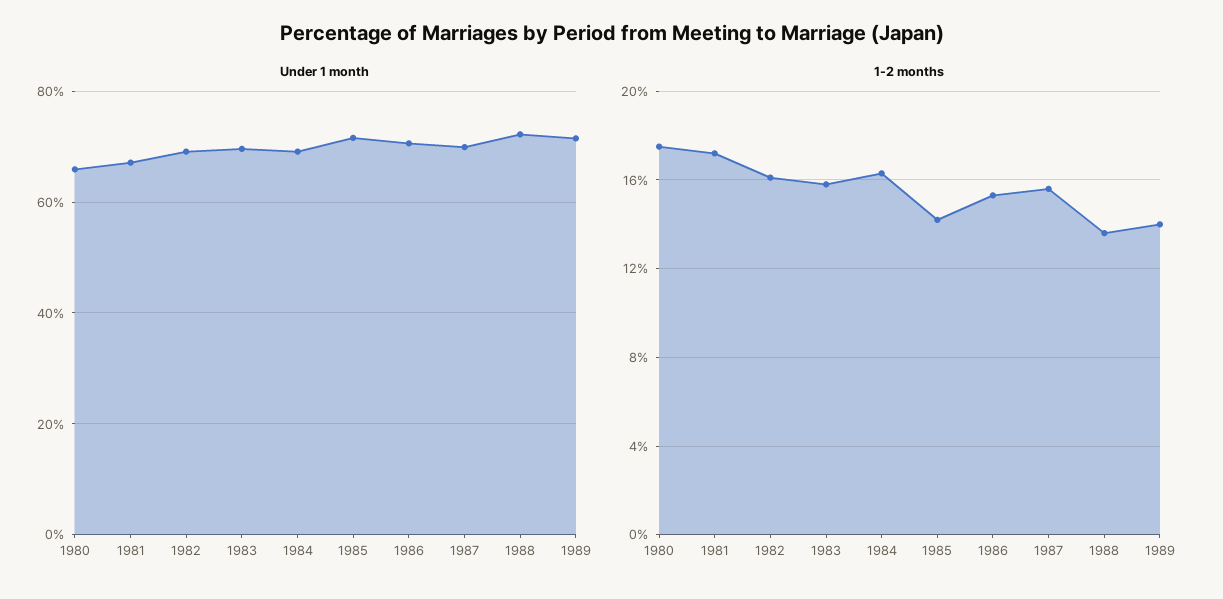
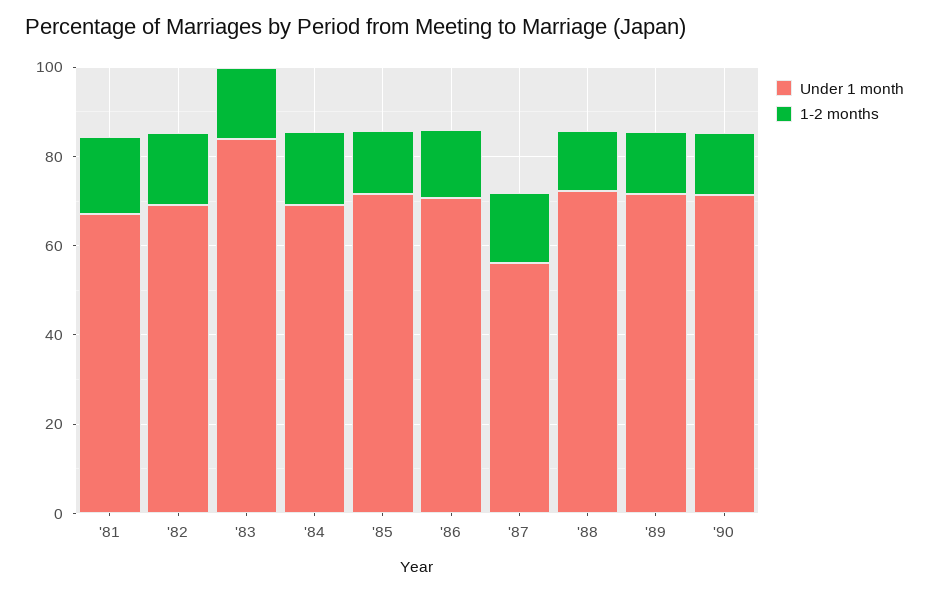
Under 1 month, 1980: 66 -> none
Under 1 month, 1983: 70 -> 85
Under 1 month, 1987: 70 -> 55
1-2 months, 1980: 17.5 -> none
Under 1 month, '90: none -> 70
1-2 months, '90: none -> 15

